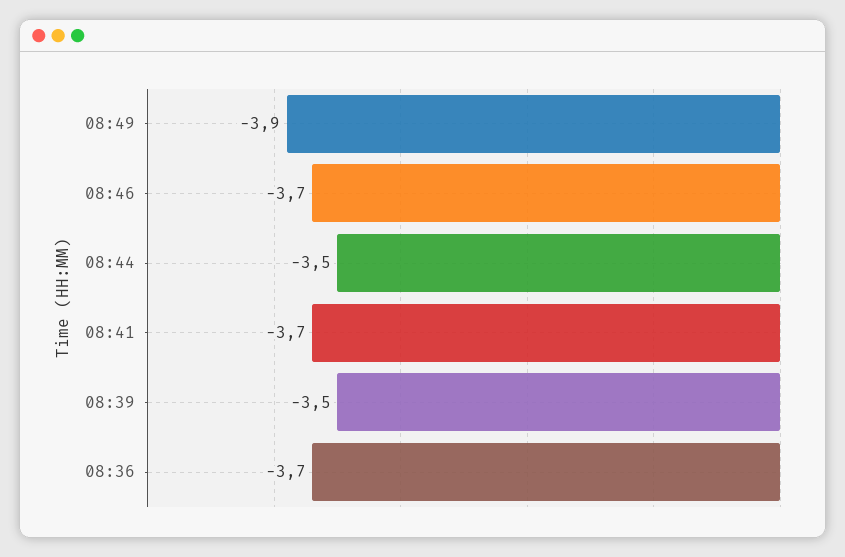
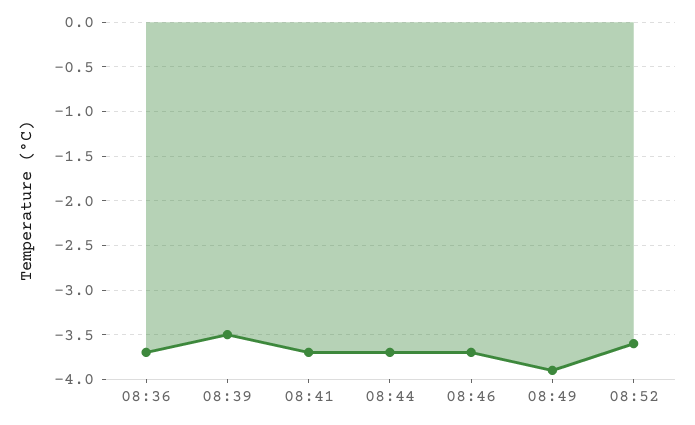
08:44: -3.5 -> -3.7
08:52: none -> -3.6

